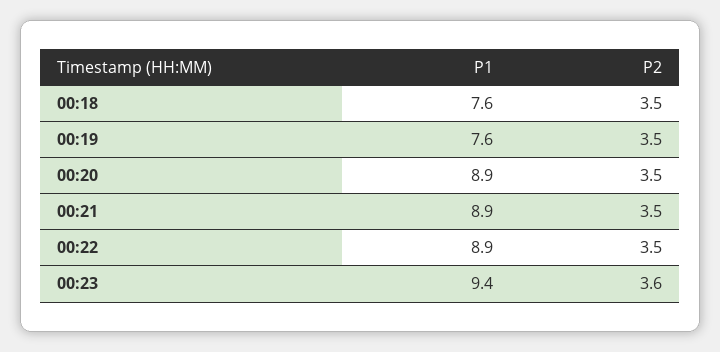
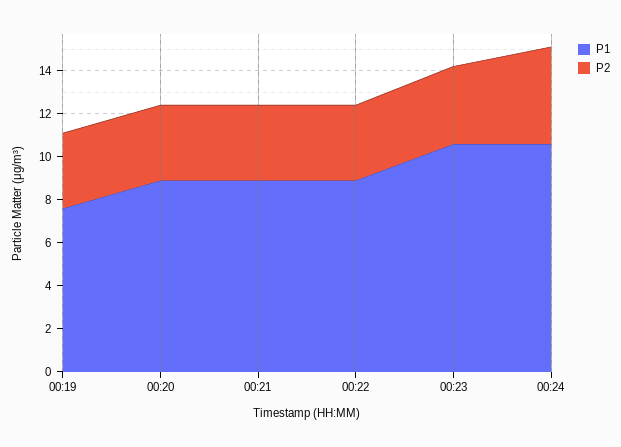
P1, 00:18: 7.6 -> none
P2, 00:18: 3.5 -> none
P1, 00:23: 9.4 -> 10.5
P1, 00:24: none -> 10.5
P2, 00:24: none -> 4.5

